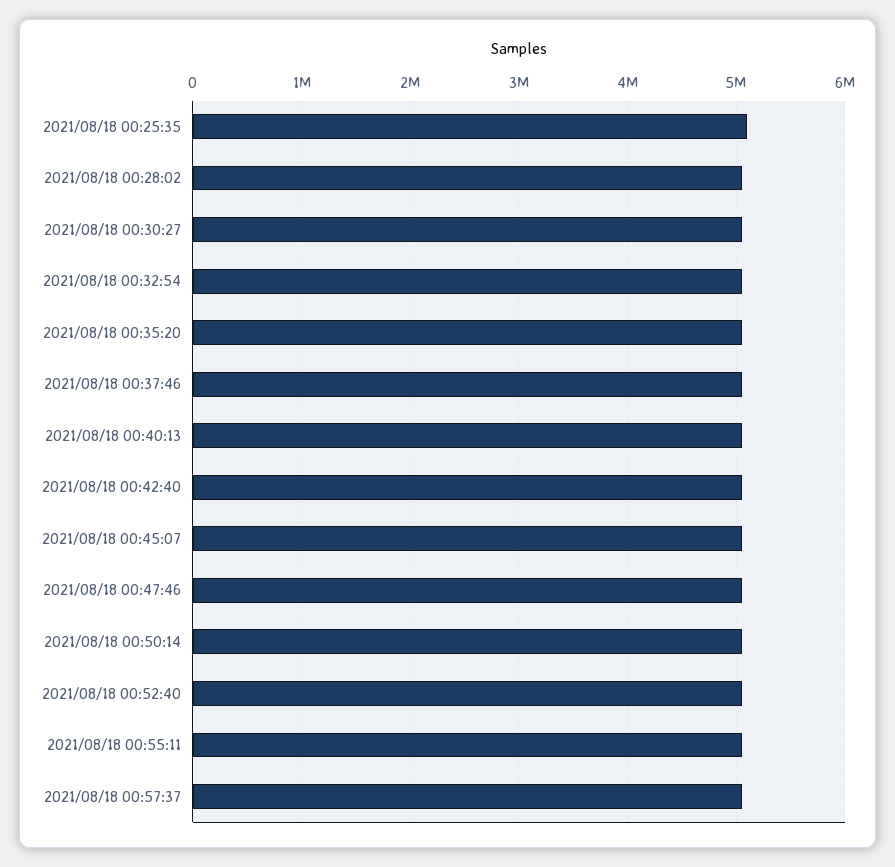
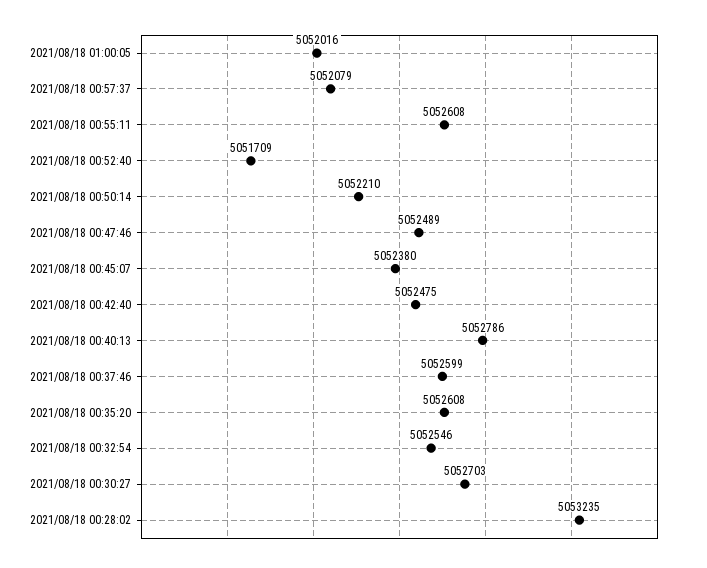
2021/08/18 00:25:35: 5100000 -> none
2021/08/18 01:00:05: none -> 5052016

